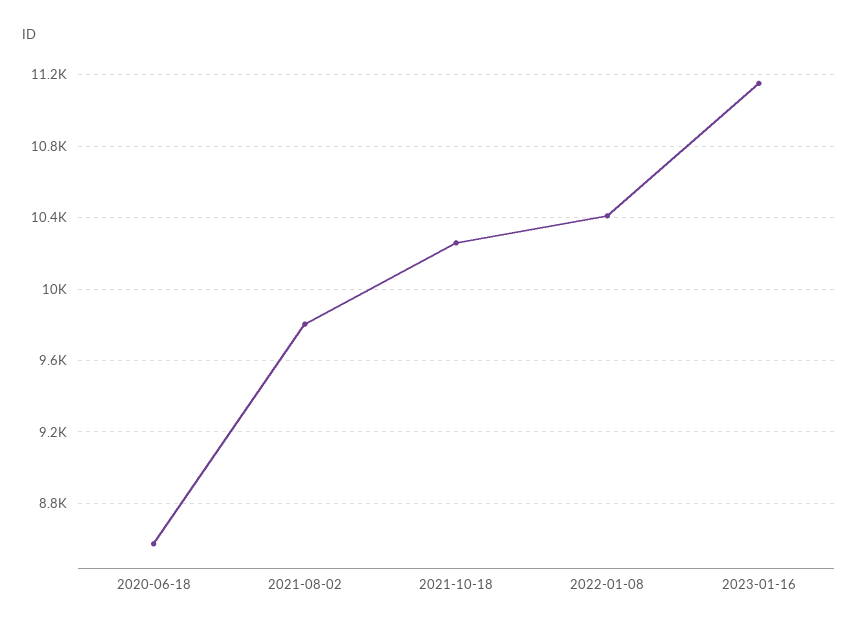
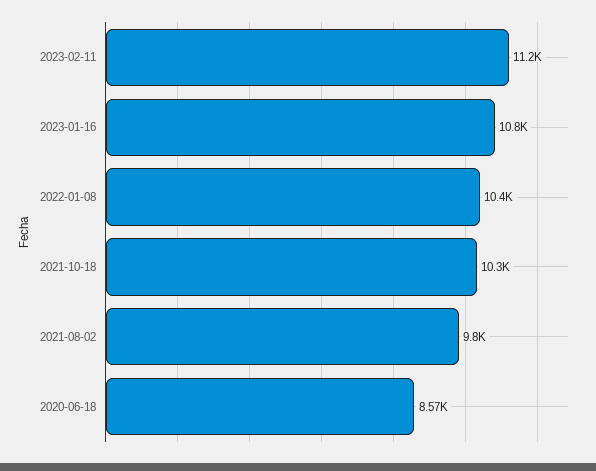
2023-01-16: 11150 -> 10800
2023-02-11: none -> 11200

